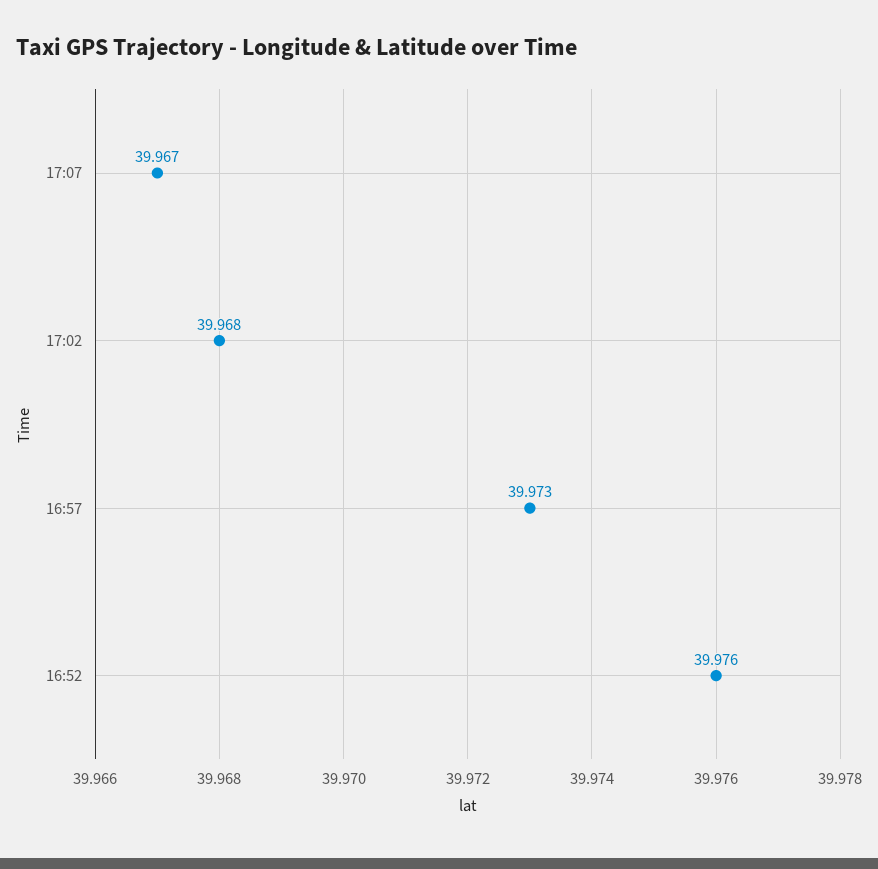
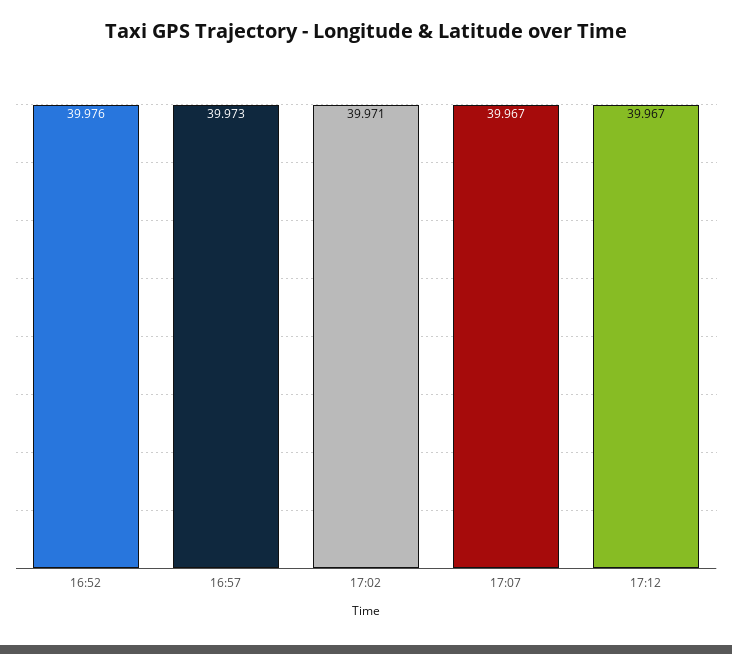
17:02: 39.968 -> 39.971
17:12: none -> 39.967

